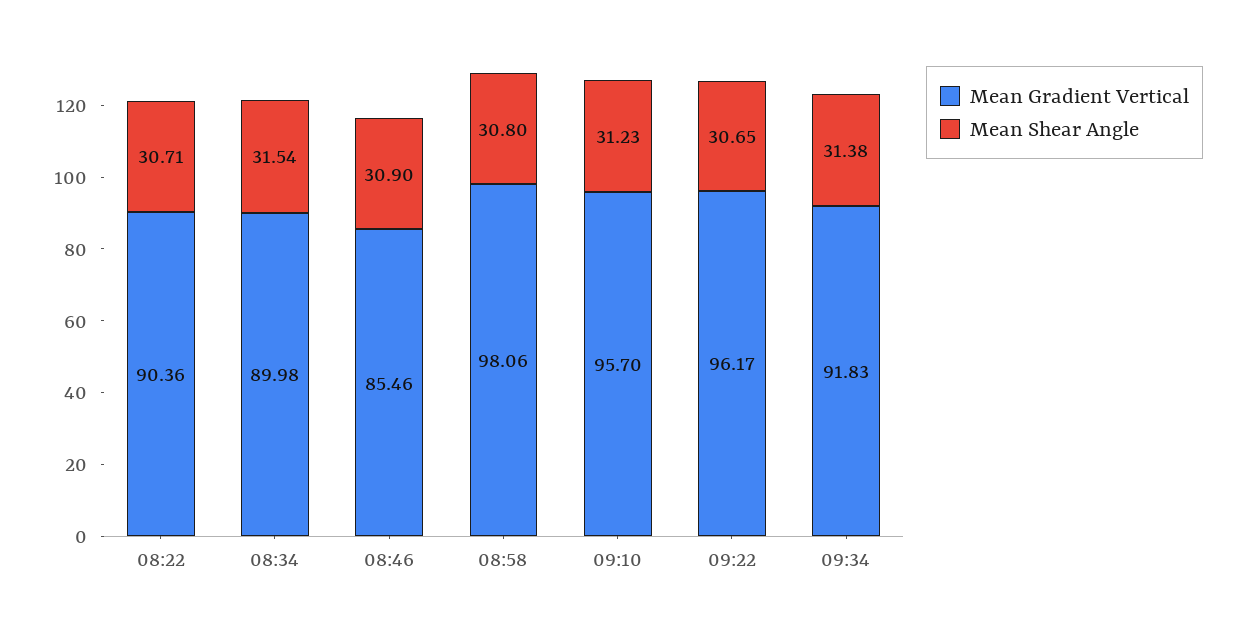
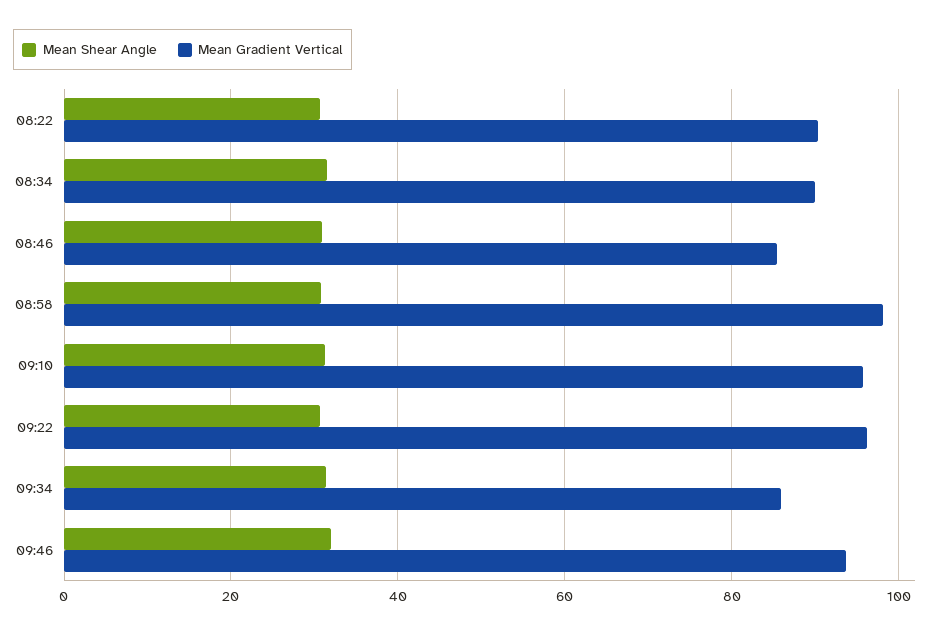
Mean Gradient Vertical, 09:34: 91.83 -> 86
Mean Shear Angle, 09:46: none -> 32
Mean Gradient Vertical, 09:46: none -> 94

